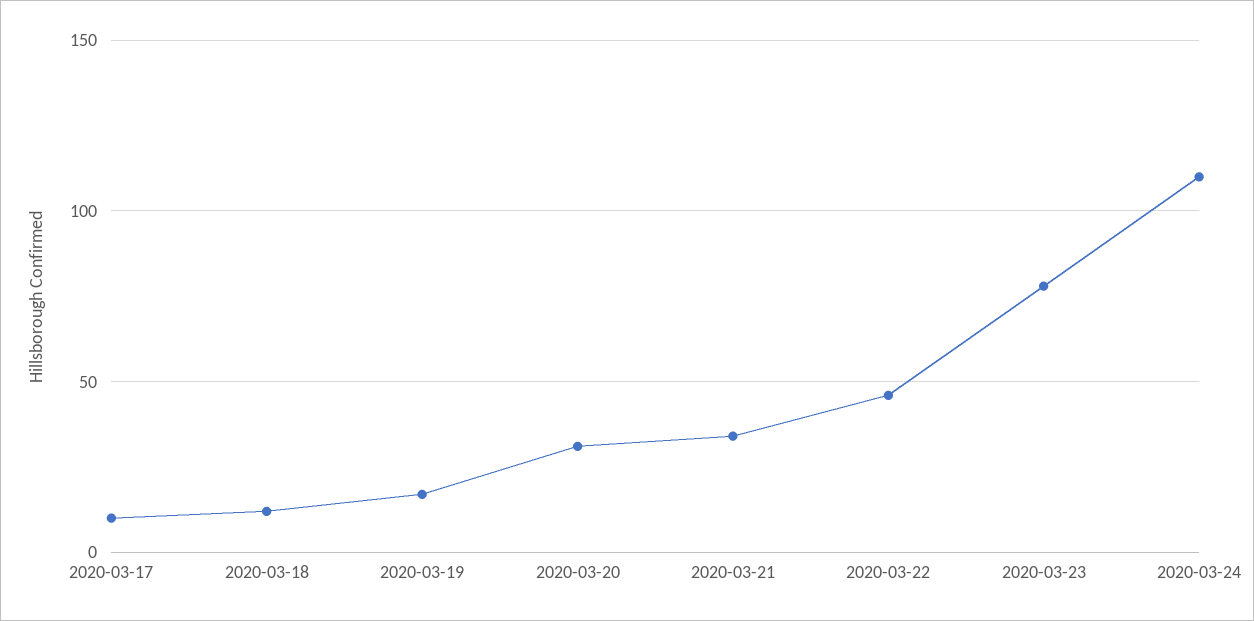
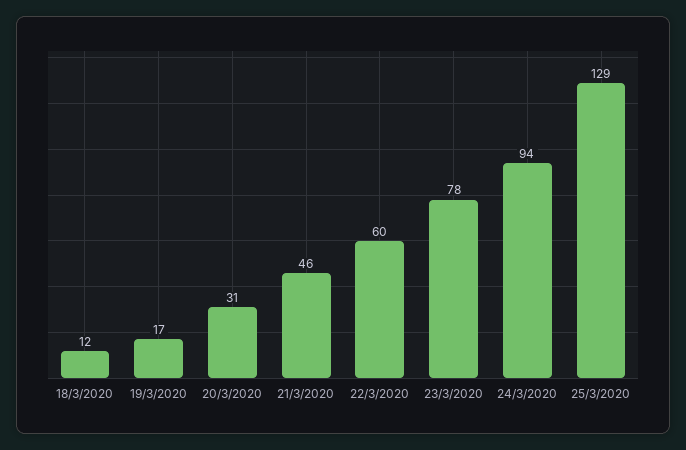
2020-03-17: 10 -> none
2020-03-21: 35 -> 46
2020-03-22: 45 -> 60
2020-03-24: 110 -> 94
25/3/2020: none -> 129

